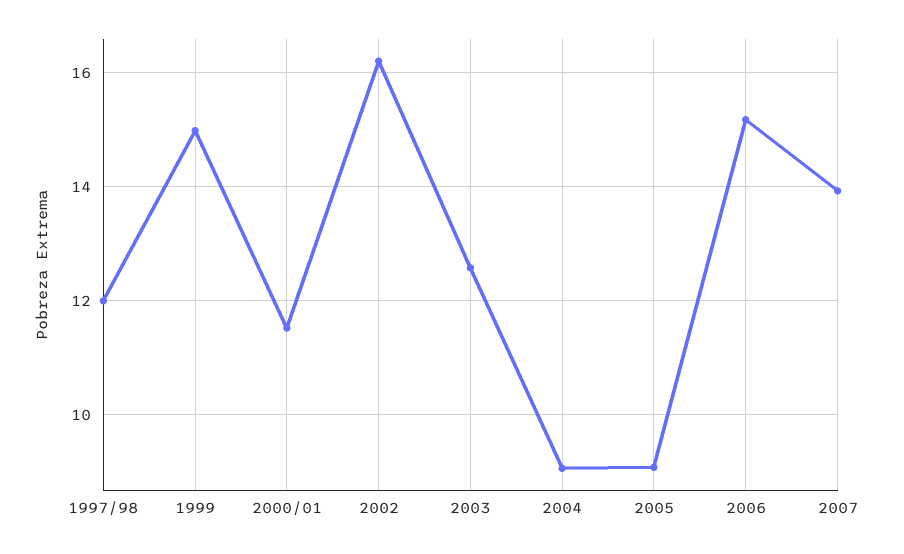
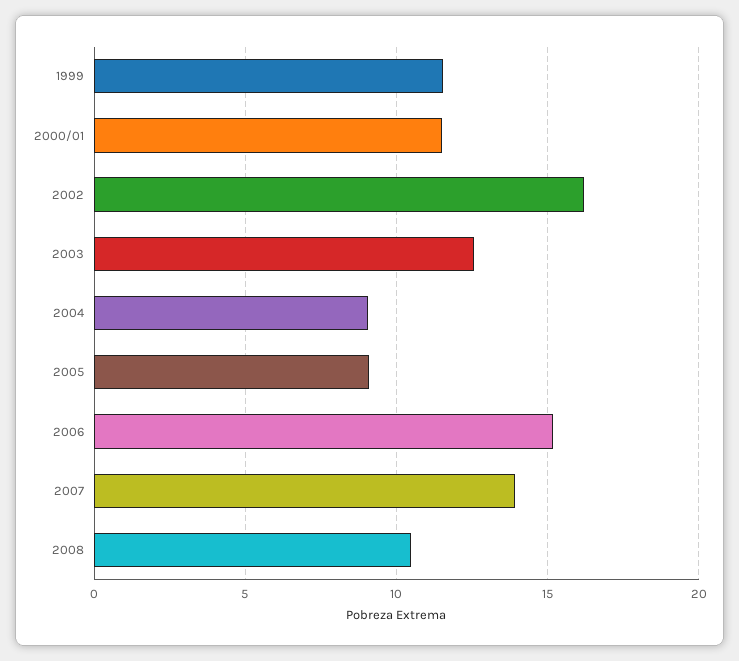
1997/98: 12 -> none
1999: 15 -> 11.5
2008: none -> 10.5

